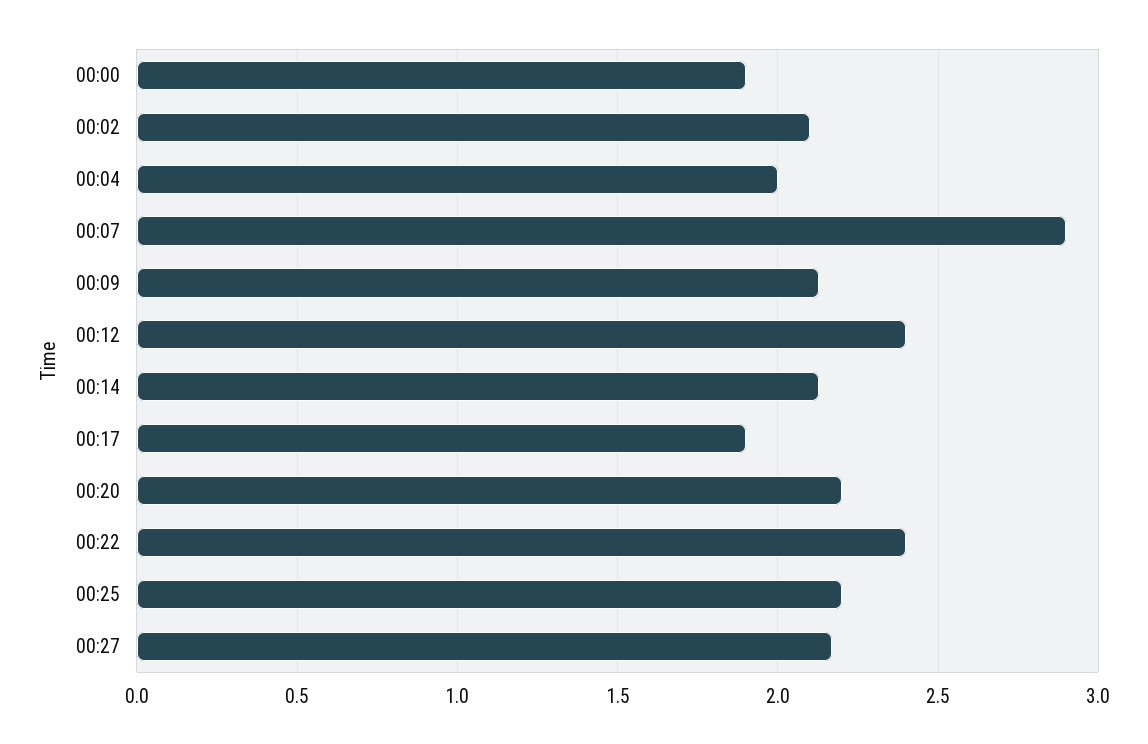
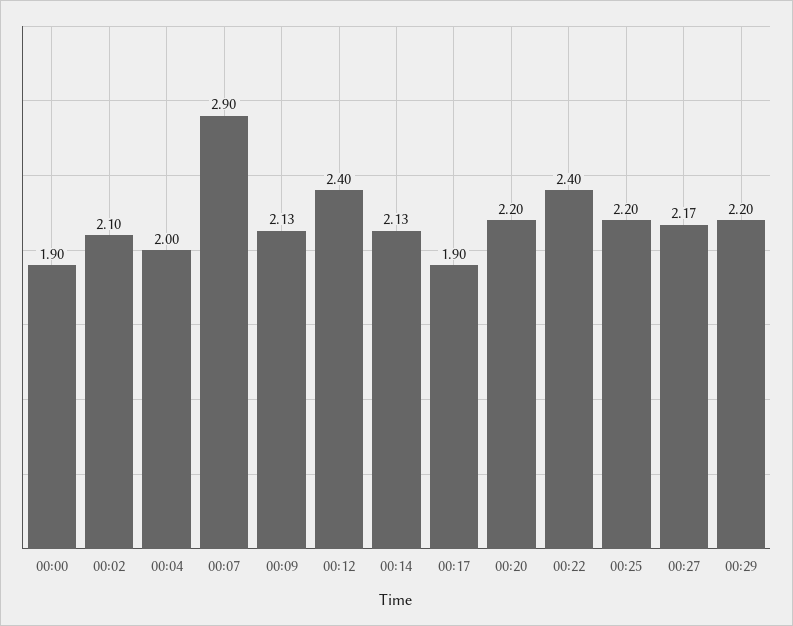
00:29: none -> 2.2

